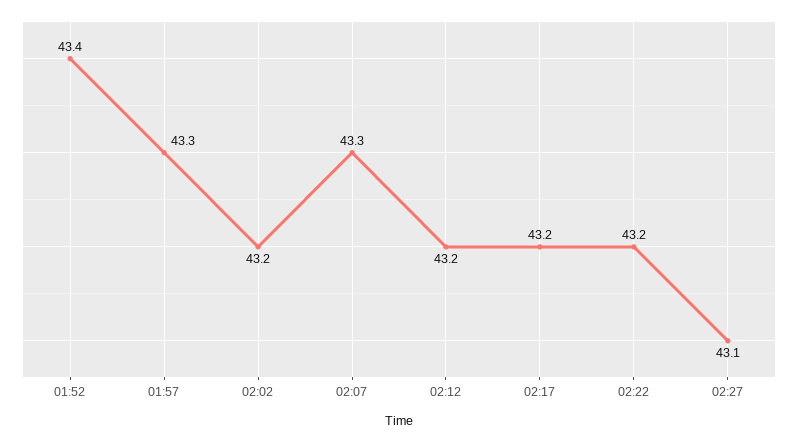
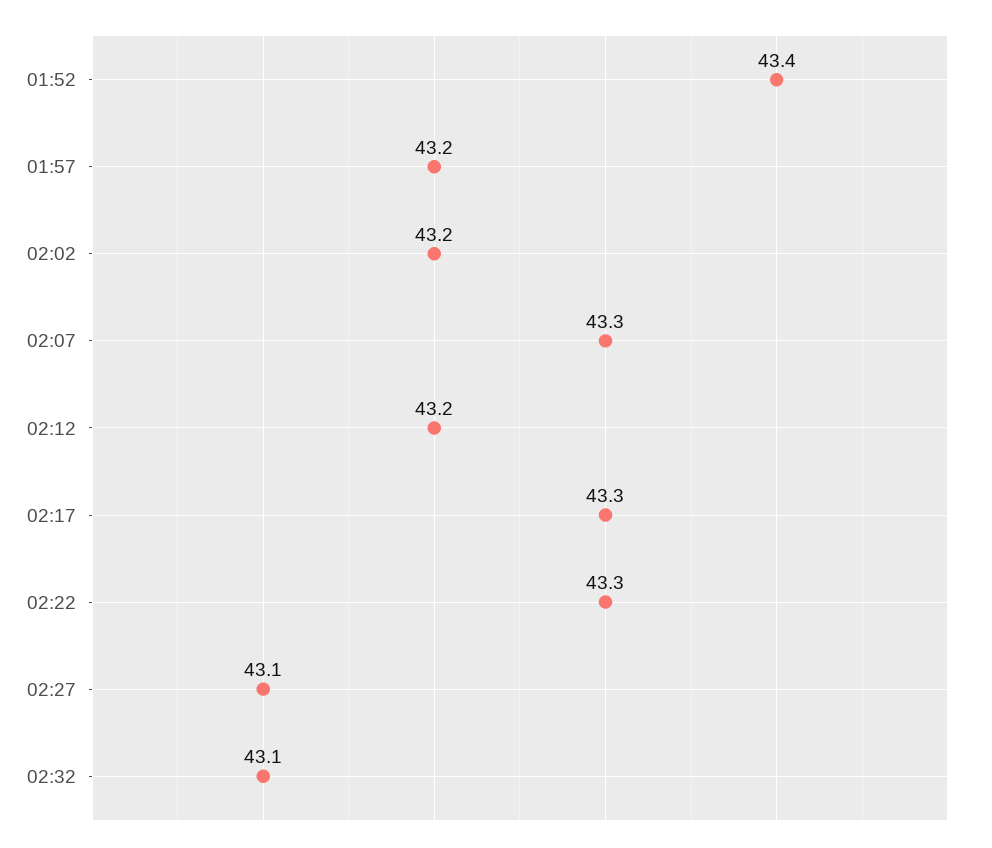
01:57: 43.3 -> 43.2
02:17: 43.2 -> 43.3
02:22: 43.2 -> 43.3
02:32: none -> 43.1

